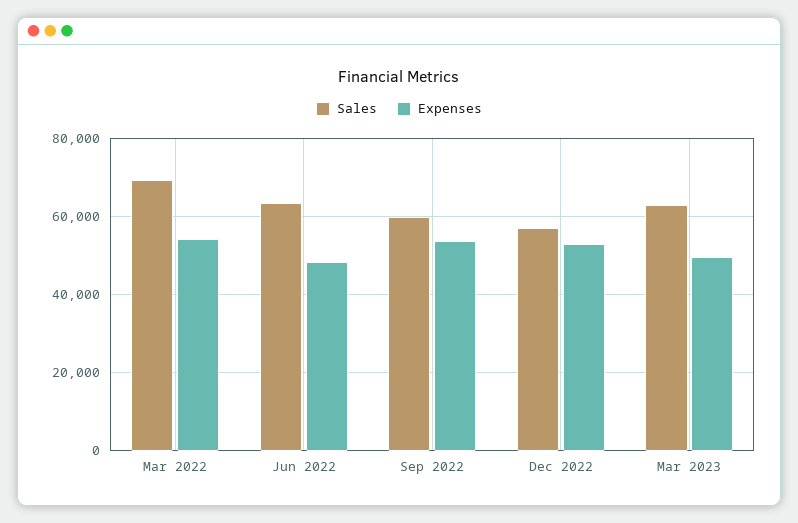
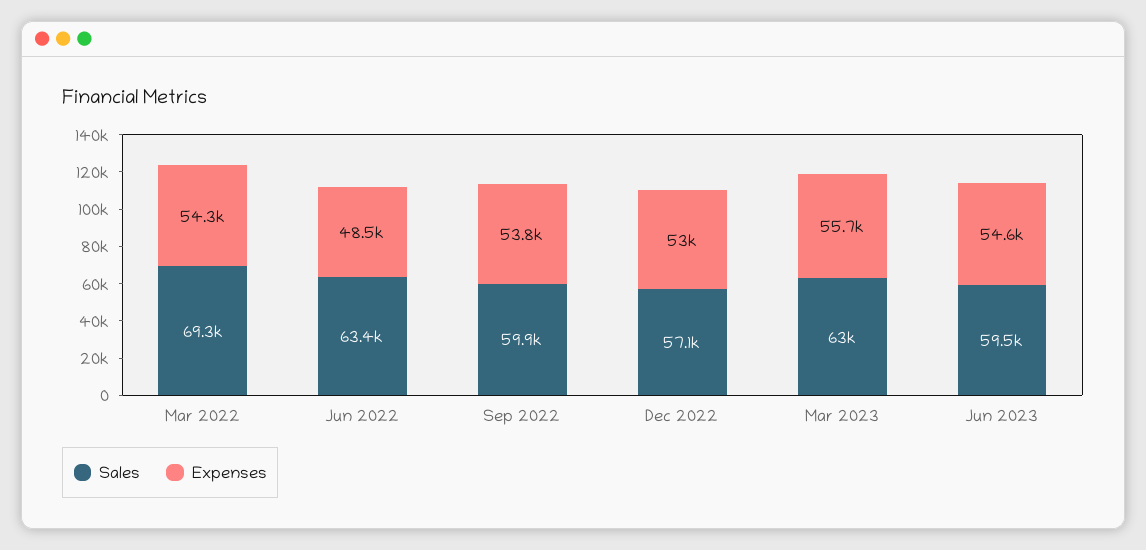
Expenses, Mar 2023: 50000 -> 55700
Sales, Jun 2023: none -> 59500
Expenses, Jun 2023: none -> 54600

